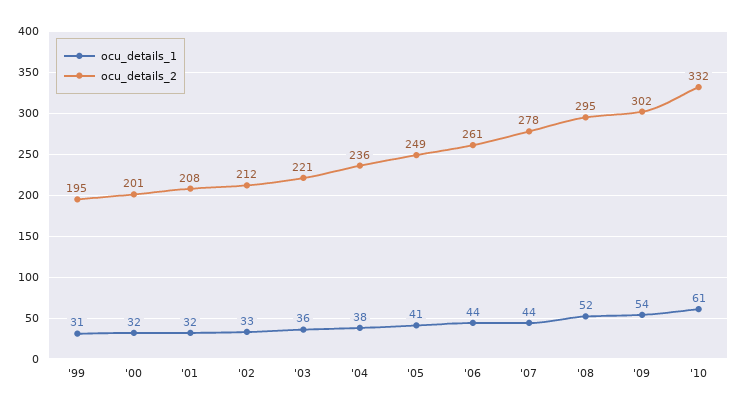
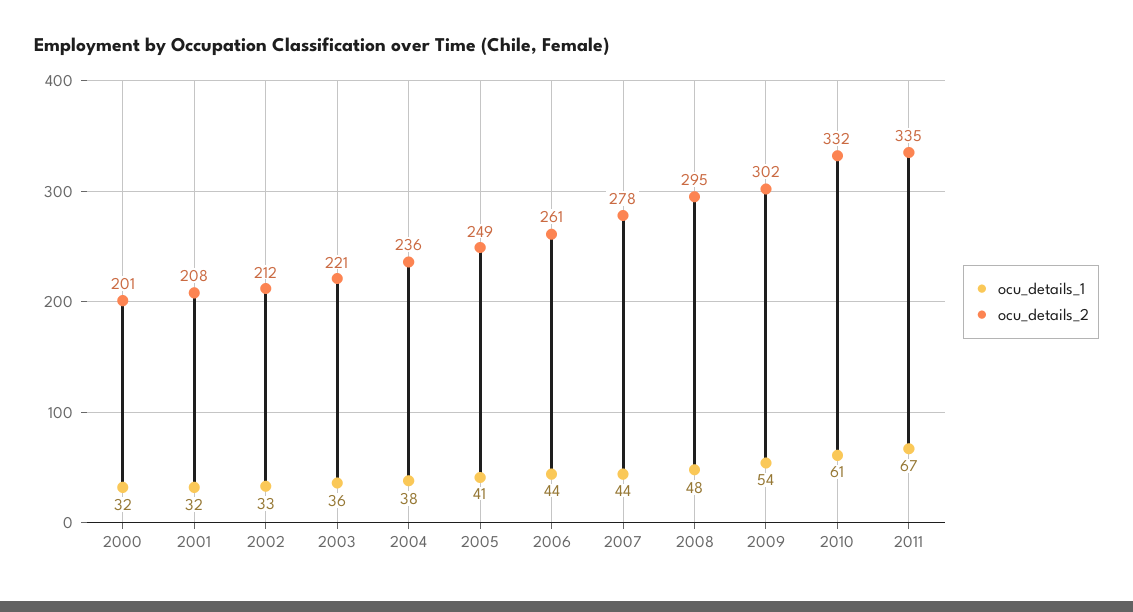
ocu_details_1, '99: 31 -> none
ocu_details_2, '99: 195 -> none
ocu_details_1, '08: 52 -> 48
ocu_details_1, 2011: none -> 67
ocu_details_2, 2011: none -> 335

